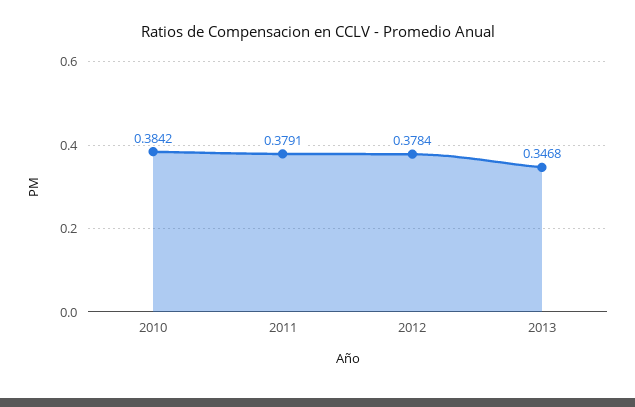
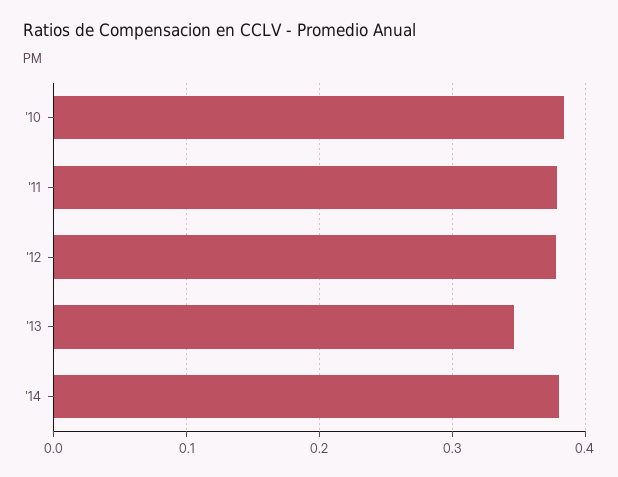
'14: none -> 0.38

